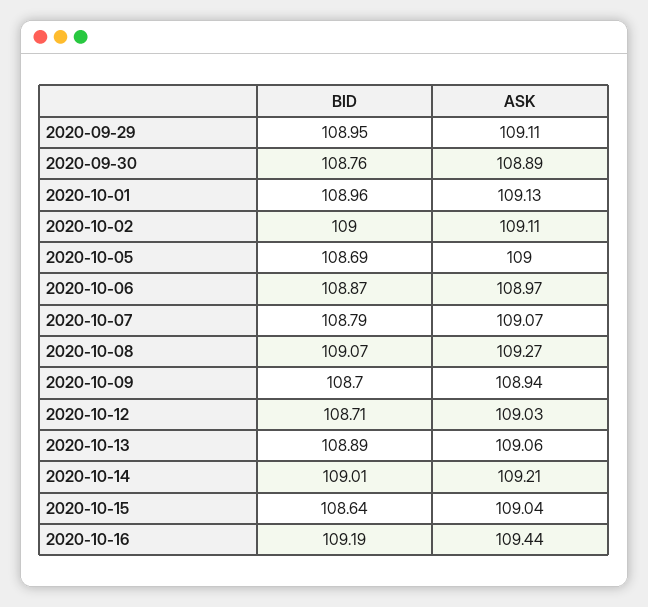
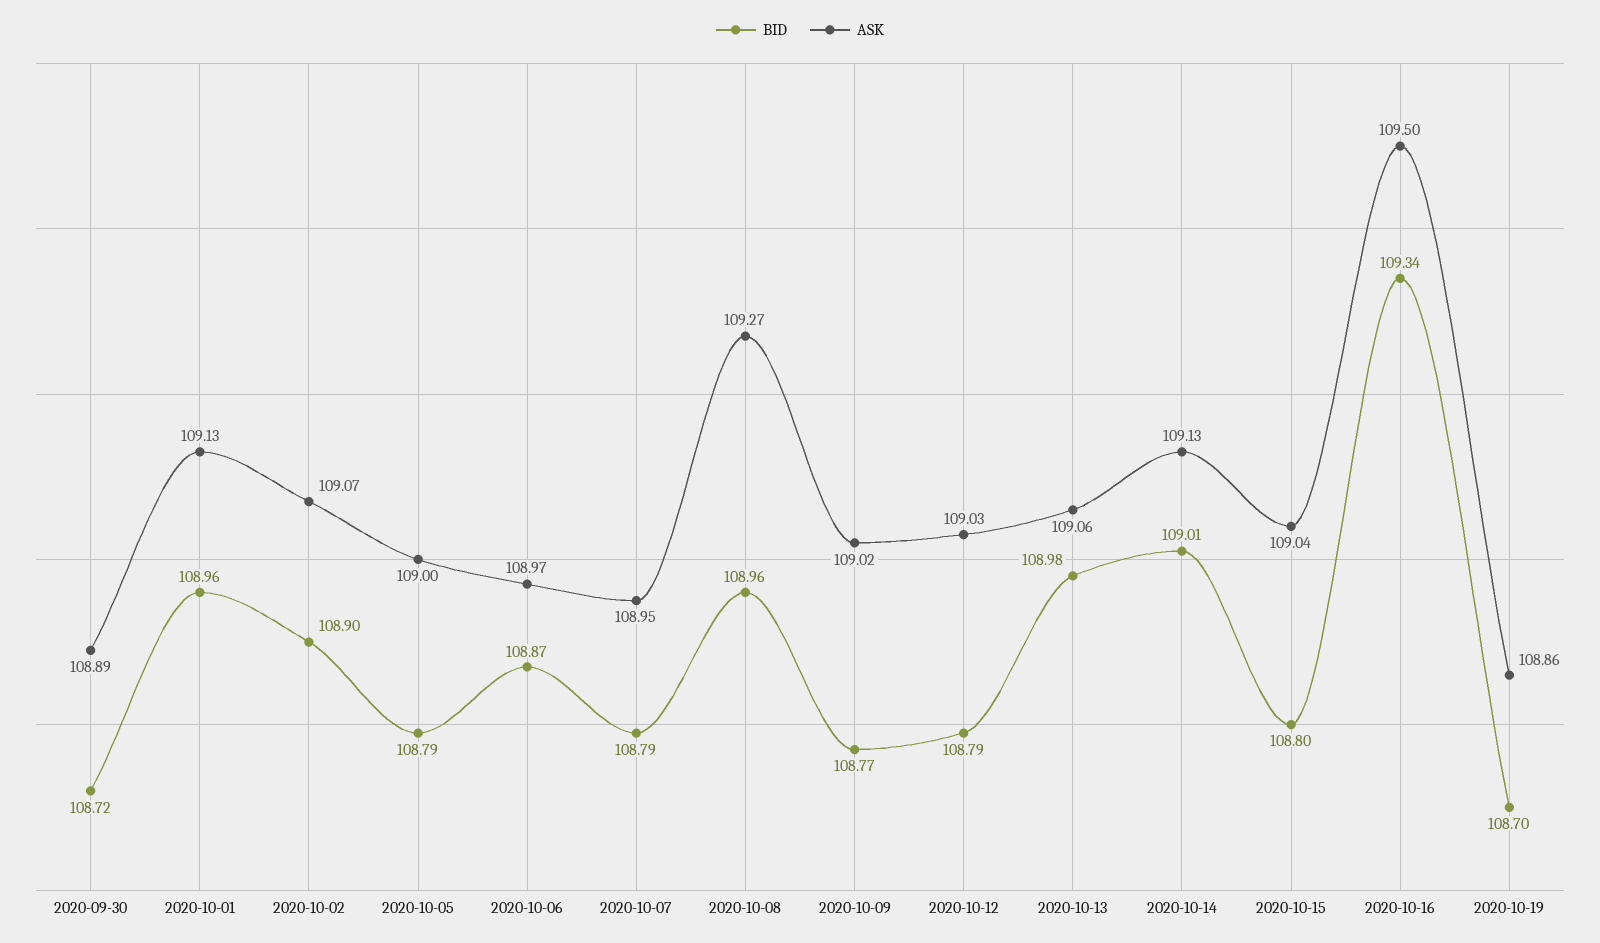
BID, 2020-09-29: 108.95 -> none
ASK, 2020-09-29: 109.11 -> none
BID, 2020-09-30: 108.76 -> 108.72
BID, 2020-10-02: 109 -> 108.9
ASK, 2020-10-02: 109.11 -> 109.07
BID, 2020-10-05: 108.69 -> 108.79
ASK, 2020-10-07: 109.07 -> 108.95
BID, 2020-10-08: 109.07 -> 108.96
BID, 2020-10-09: 108.7 -> 108.77
ASK, 2020-10-09: 108.94 -> 109.02
BID, 2020-10-12: 108.71 -> 108.79
BID, 2020-10-13: 108.89 -> 108.98
ASK, 2020-10-14: 109.21 -> 109.13
BID, 2020-10-15: 108.64 -> 108.8
BID, 2020-10-16: 109.19 -> 109.34
ASK, 2020-10-16: 109.44 -> 109.5
BID, 2020-10-19: none -> 108.7
ASK, 2020-10-19: none -> 108.86

